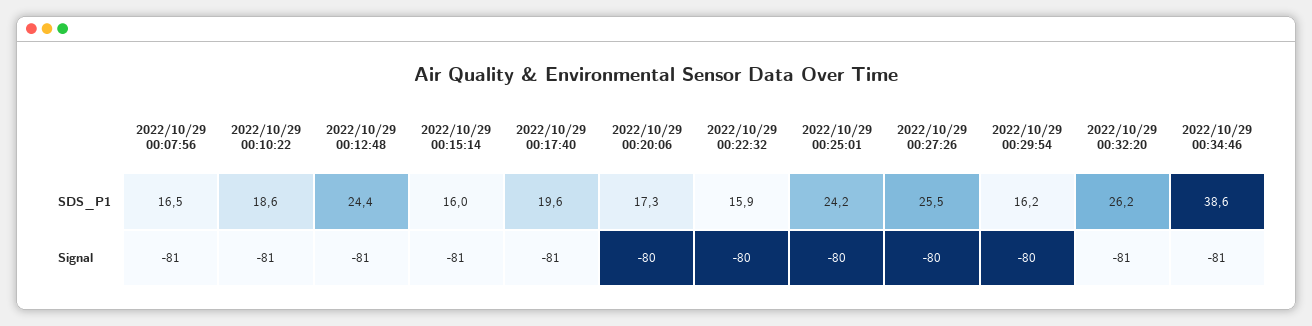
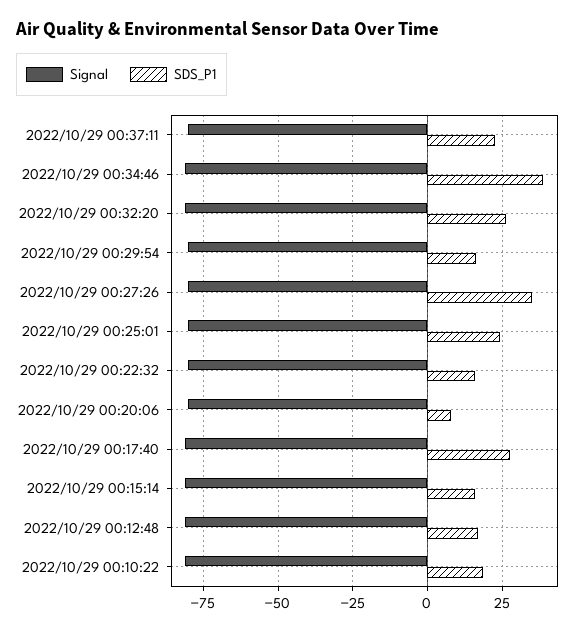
SDS_P1, 2022/10/29 00:07:56: 16.5 -> none
SDS_P1, 2022/10/29 00:12:48: 24.4 -> 17.5
SDS_P1, 2022/10/29 00:17:40: 19.6 -> 27.5
SDS_P1, 2022/10/29 00:20:06: 17.3 -> 7.5
SDS_P1, 2022/10/29 00:27:26: 25.5 -> 35
Signal, 2022/10/29 00:07:56: -81 -> none
Signal, 2022/10/29 00:37:11: none -> -80
SDS_P1, 2022/10/29 00:37:11: none -> 22.5

